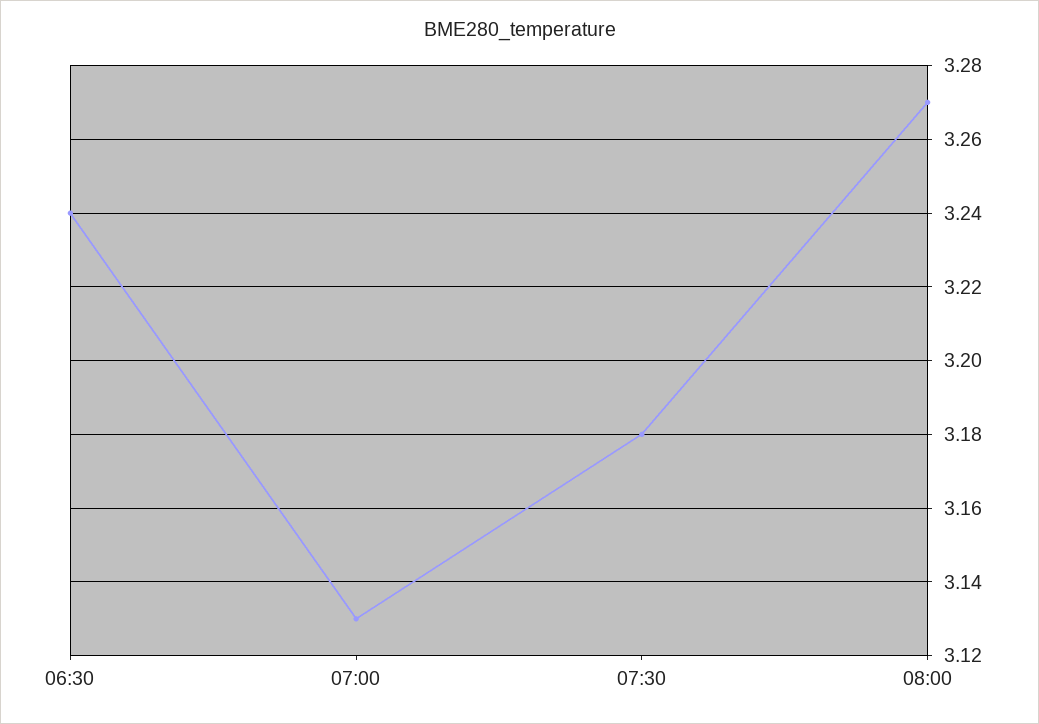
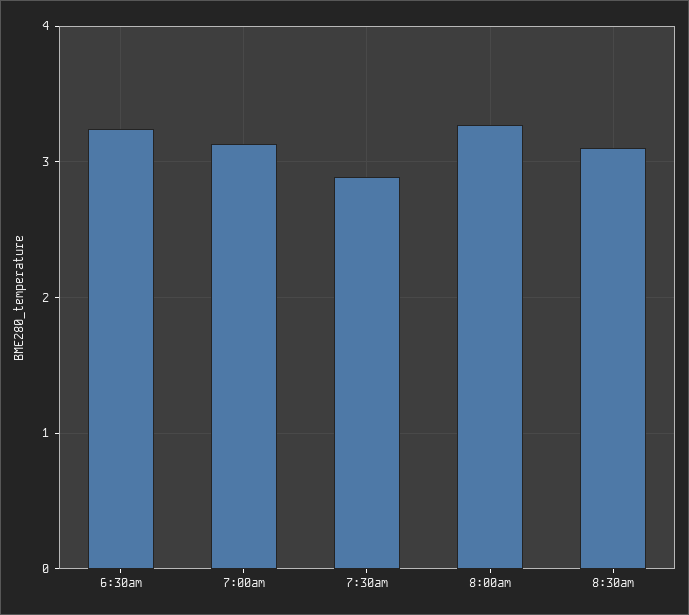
07:30: 3.18 -> 2.9
8:30am: none -> 3.1

